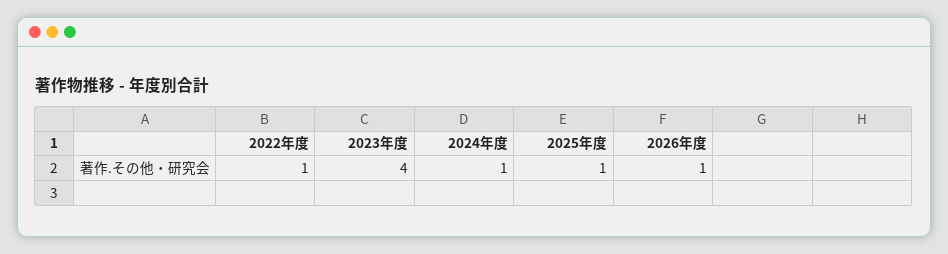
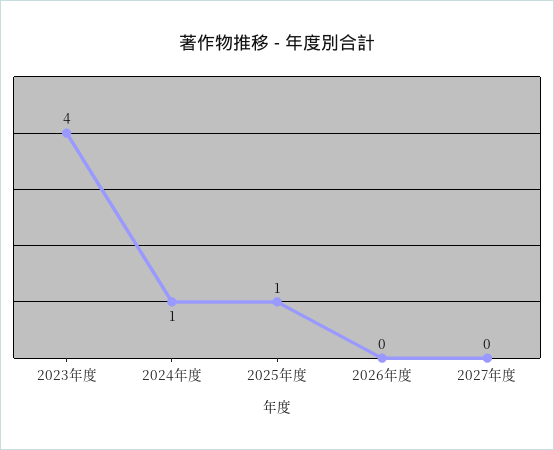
2022年度: 1 -> none
2026年度: 1 -> 0
2027年度: none -> 0

